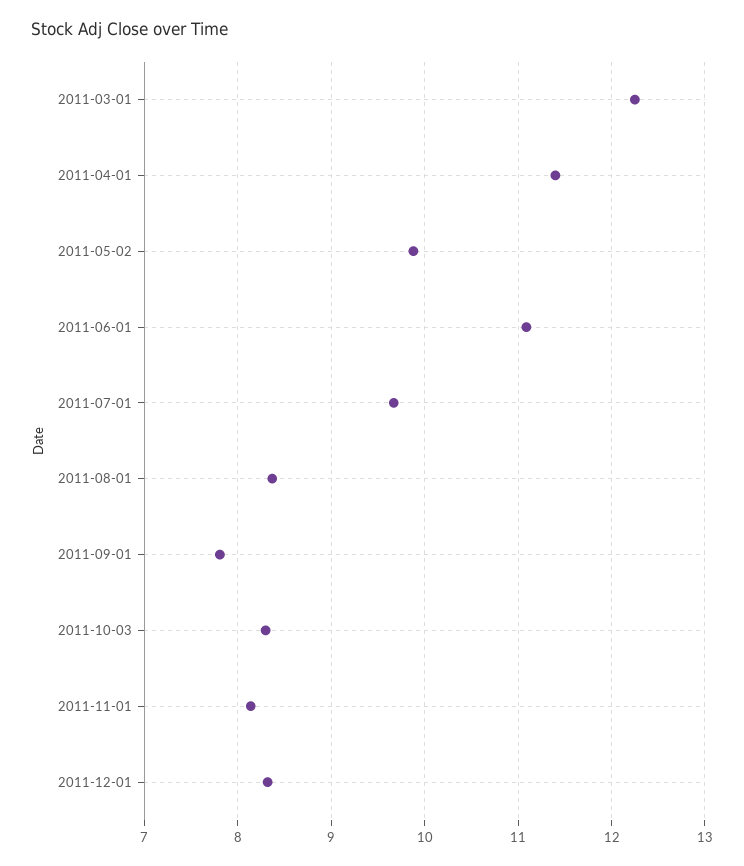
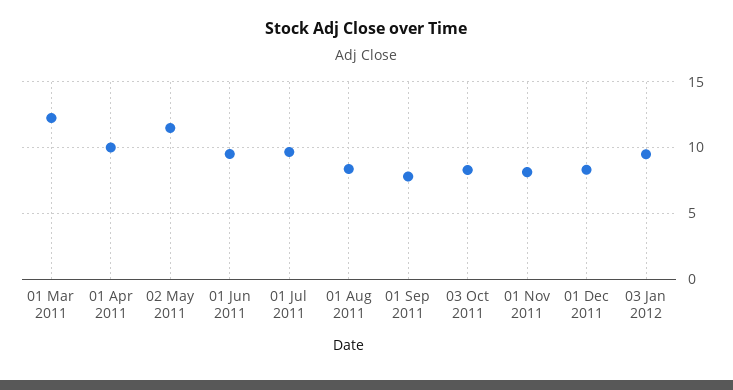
2011-04-01: 11.4 -> 10
2011-05-02: 9.9 -> 11.5
2011-06-01: 11.1 -> 9.5
03 Jan 2012: none -> 9.5

